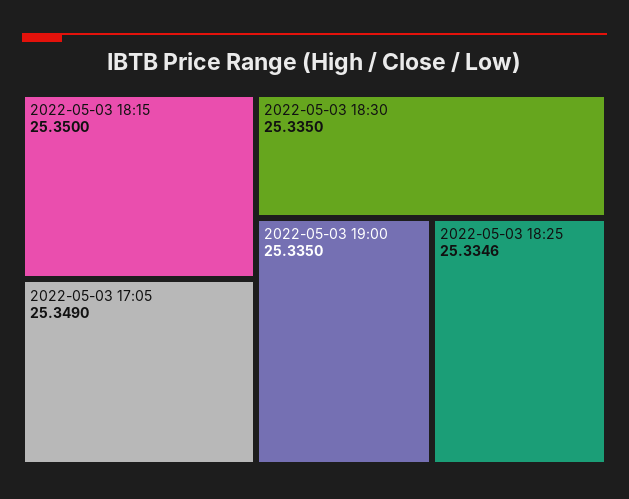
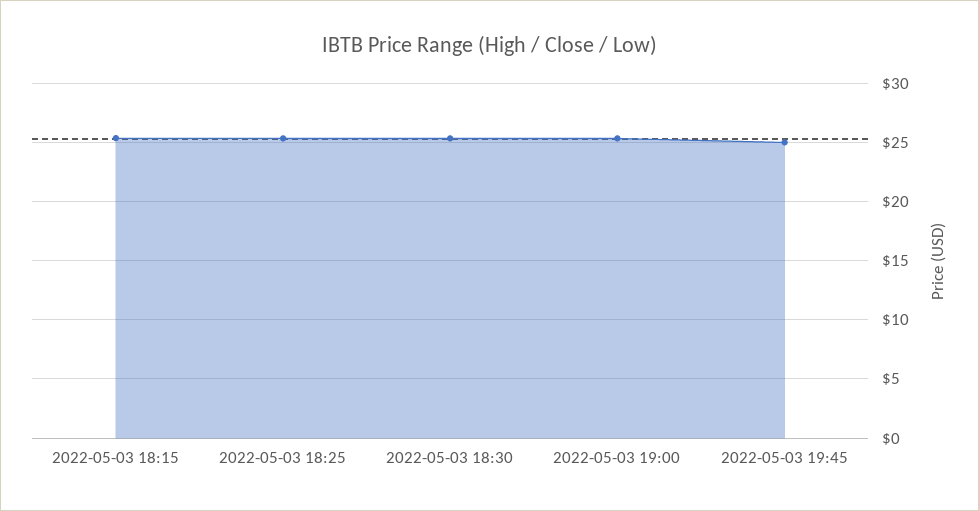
2022-05-03 17:05: 25.349 -> none
2022-05-03 19:45: none -> 25

